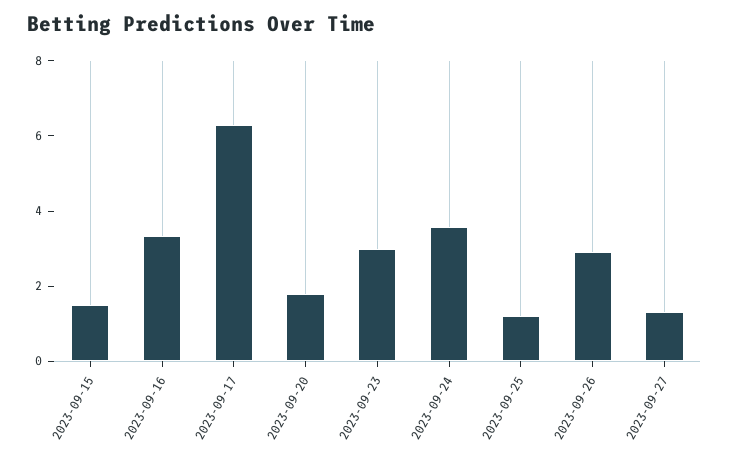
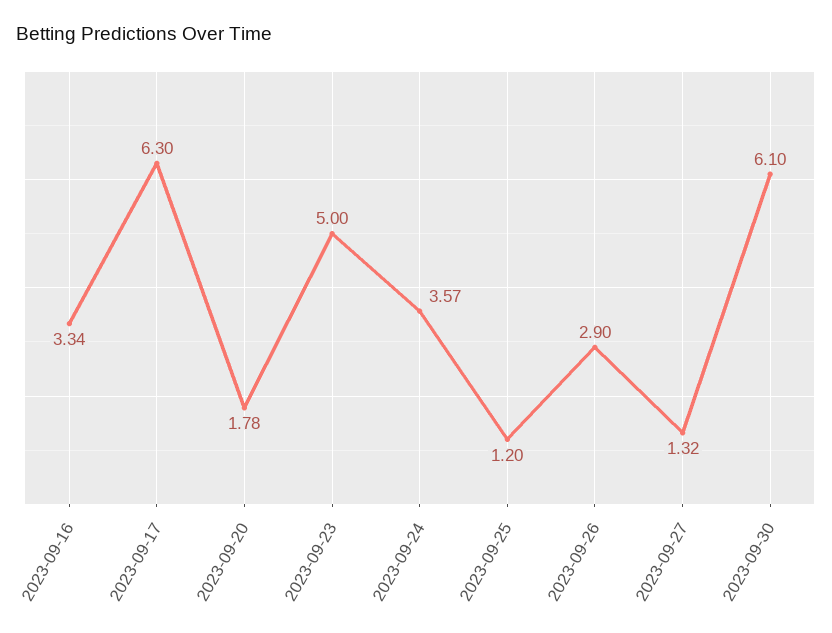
2023-09-15: 1.5 -> none
2023-09-23: 3 -> 5
2023-09-30: none -> 6.1

